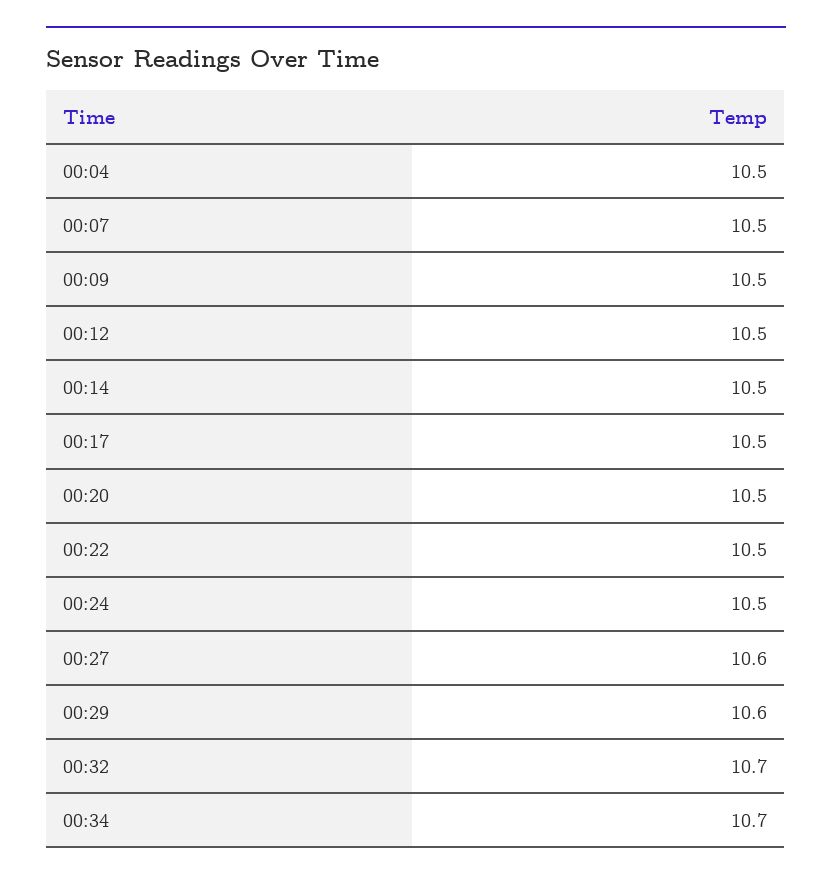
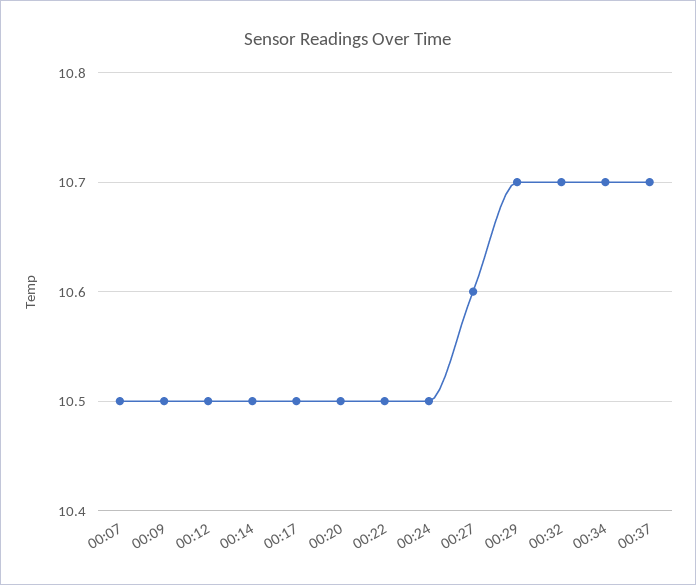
00:04: 10.5 -> none
00:29: 10.6 -> 10.7
00:37: none -> 10.7

